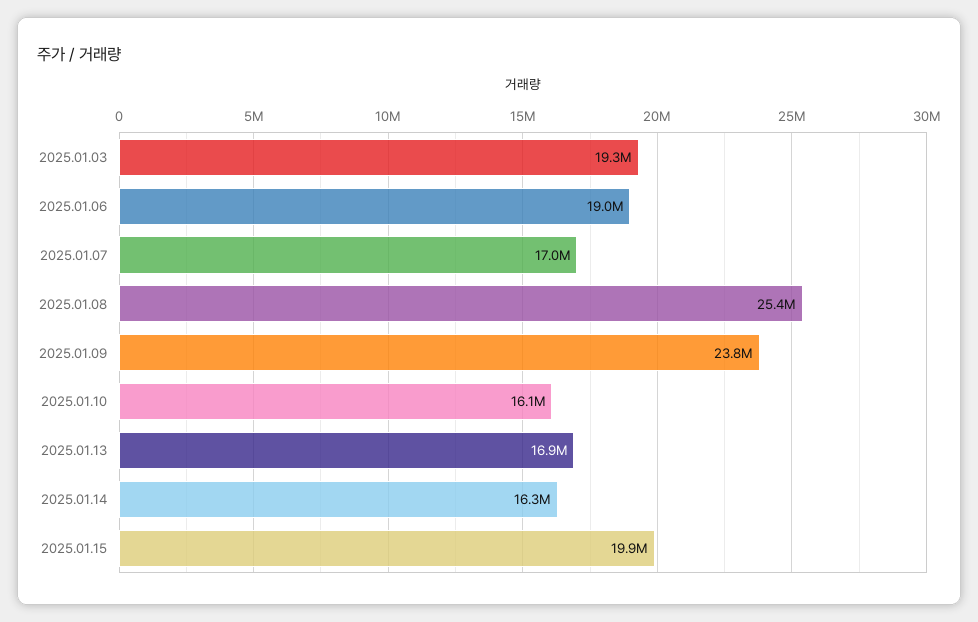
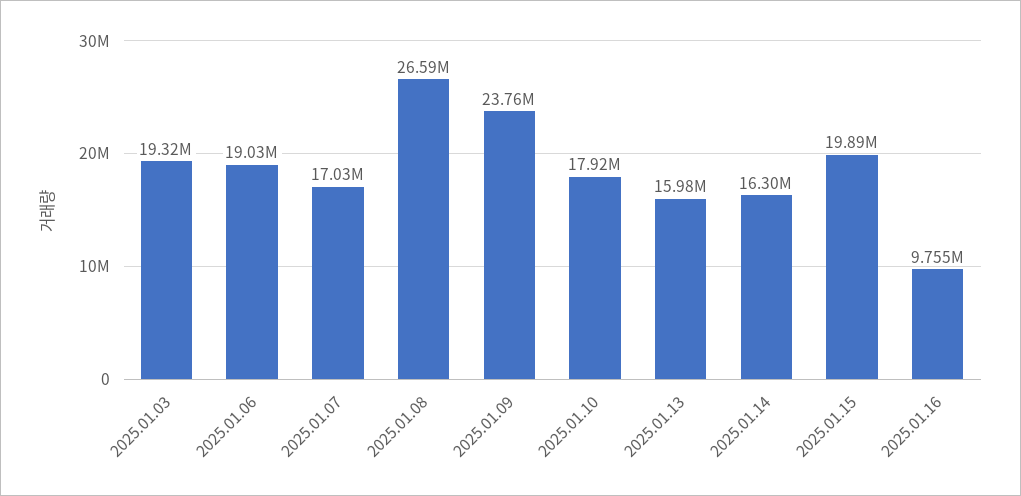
2025.01.08: 25400000 -> 26590000
2025.01.10: 16100000 -> 17920000
2025.01.13: 16900000 -> 15980000
2025.01.16: none -> 9755000

